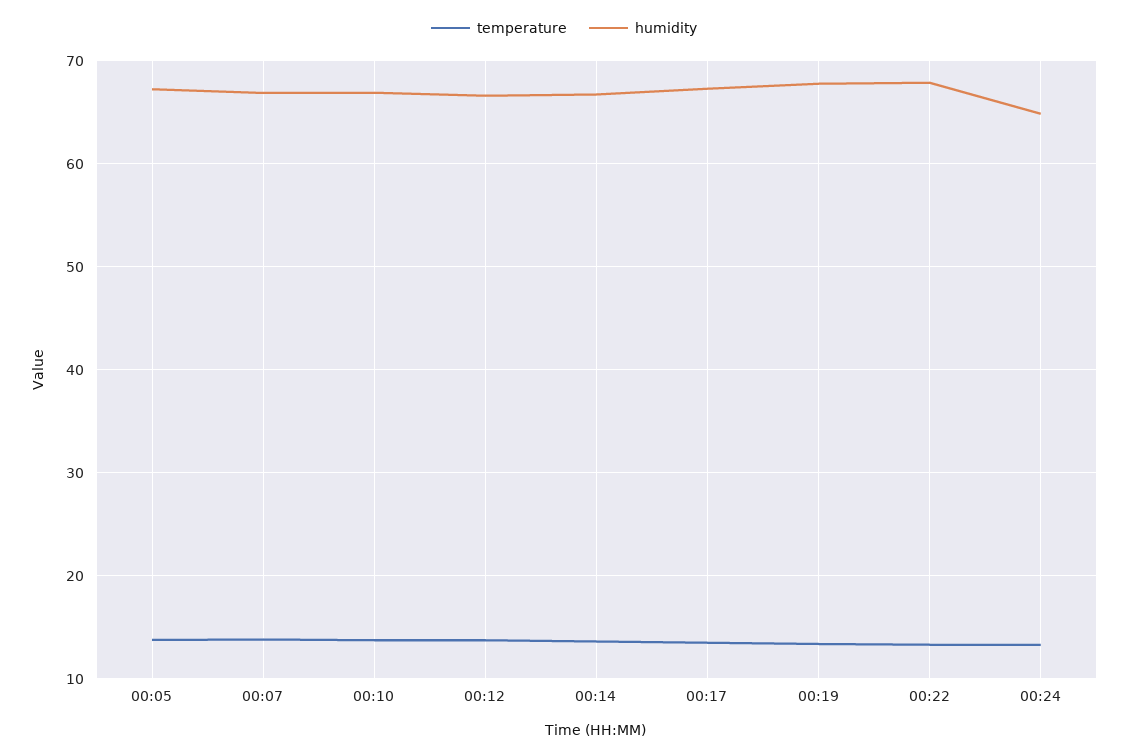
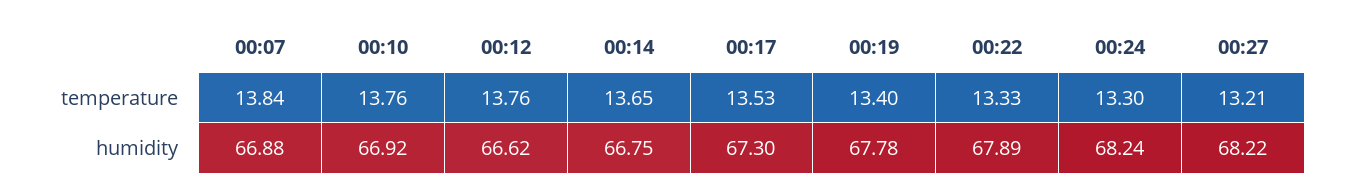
temperature, 00:05: 14 -> none
humidity, 00:05: 67 -> none
humidity, 00:24: 65 -> 68.24
temperature, 00:27: none -> 13.21
humidity, 00:27: none -> 68.22

